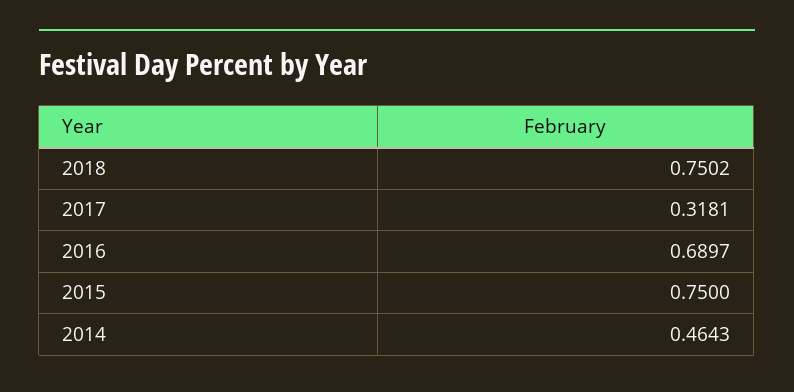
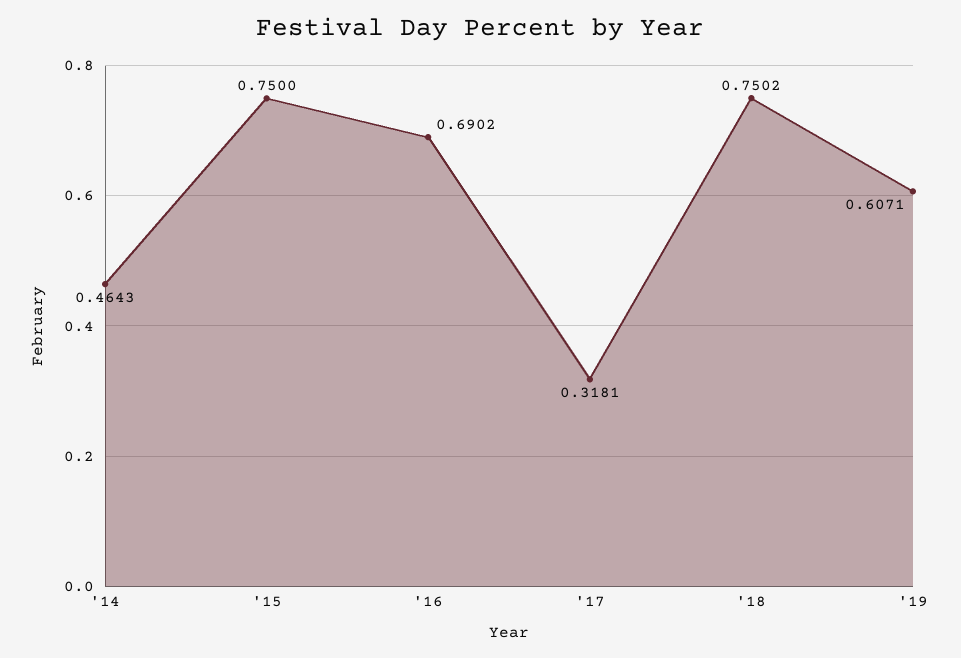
2016: 0.6897 -> 0.6902
'19: none -> 0.6071

